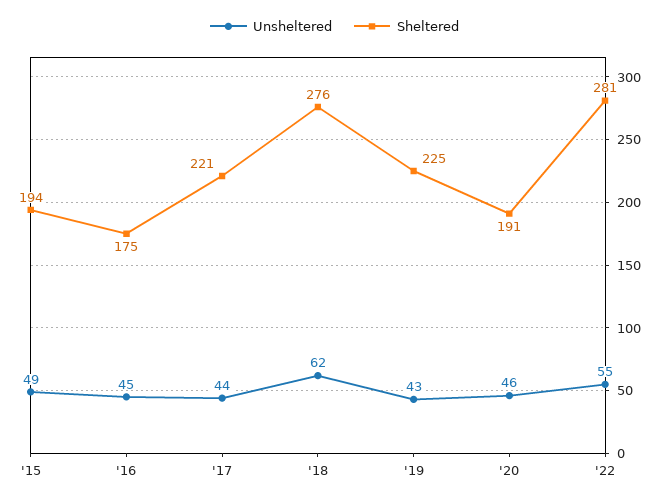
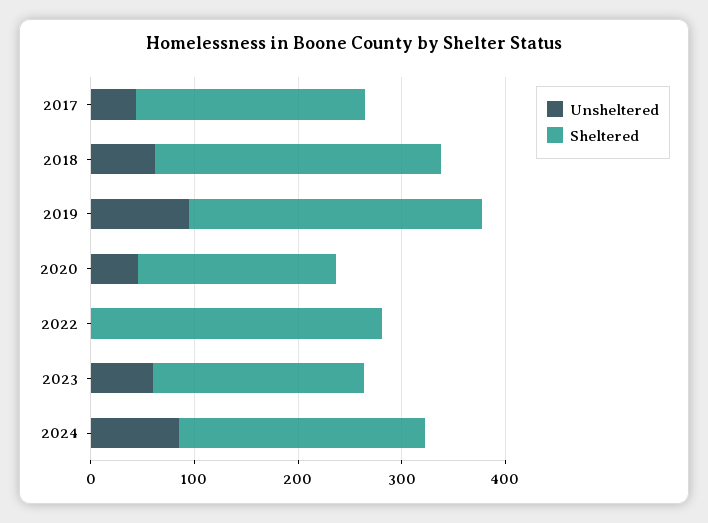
Unsheltered, '15: 49 -> none
Sheltered, '15: 194 -> none
Unsheltered, '16: 45 -> none
Sheltered, '16: 175 -> none
Unsheltered, '19: 43 -> 100
Sheltered, '19: 225 -> 280
Unsheltered, '22: 55 -> 0
Unsheltered, 2023: none -> 60
Sheltered, 2023: none -> 200
Unsheltered, 2024: none -> 80
Sheltered, 2024: none -> 240

